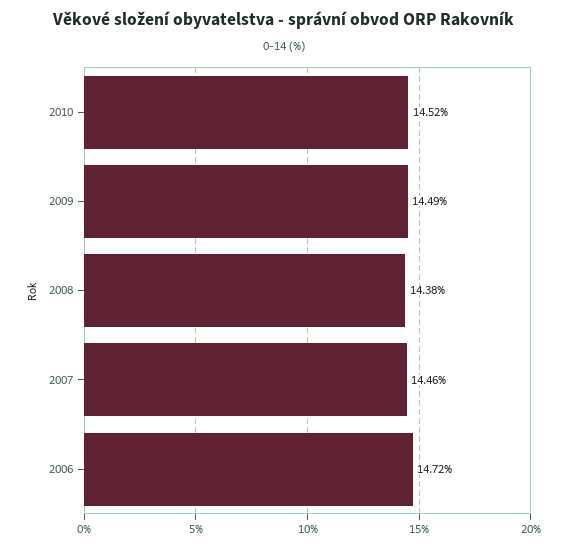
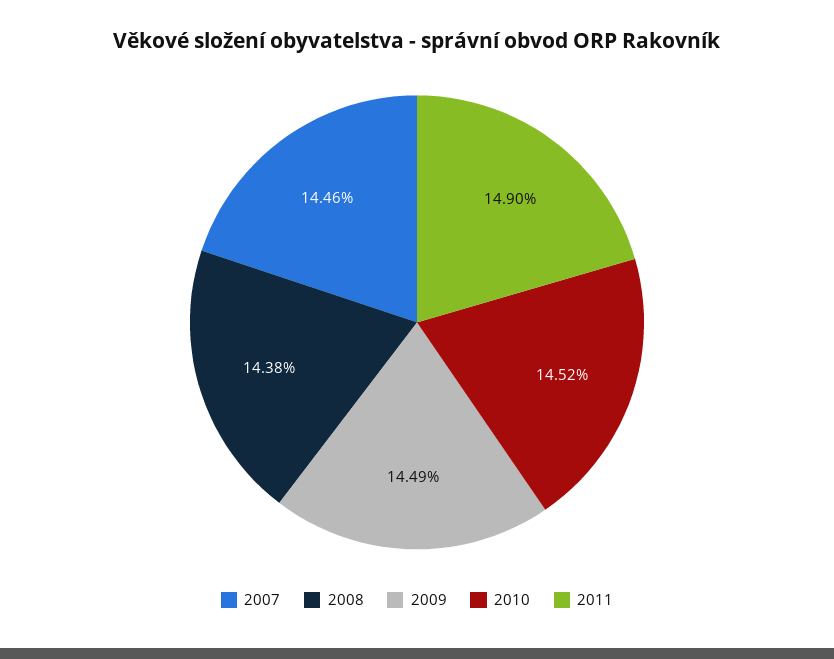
2006: 14.72 -> none
2011: none -> 14.9

